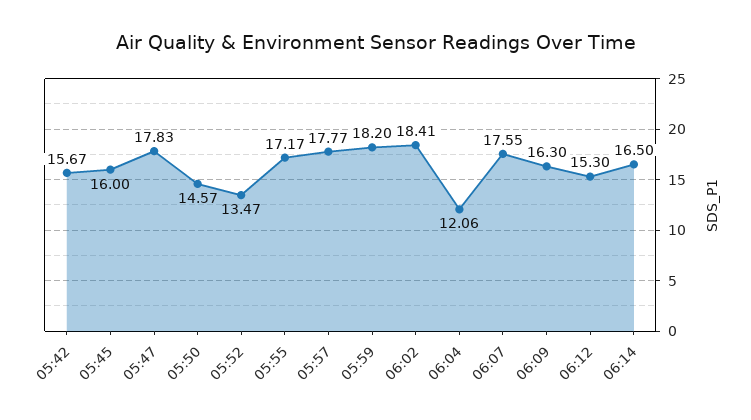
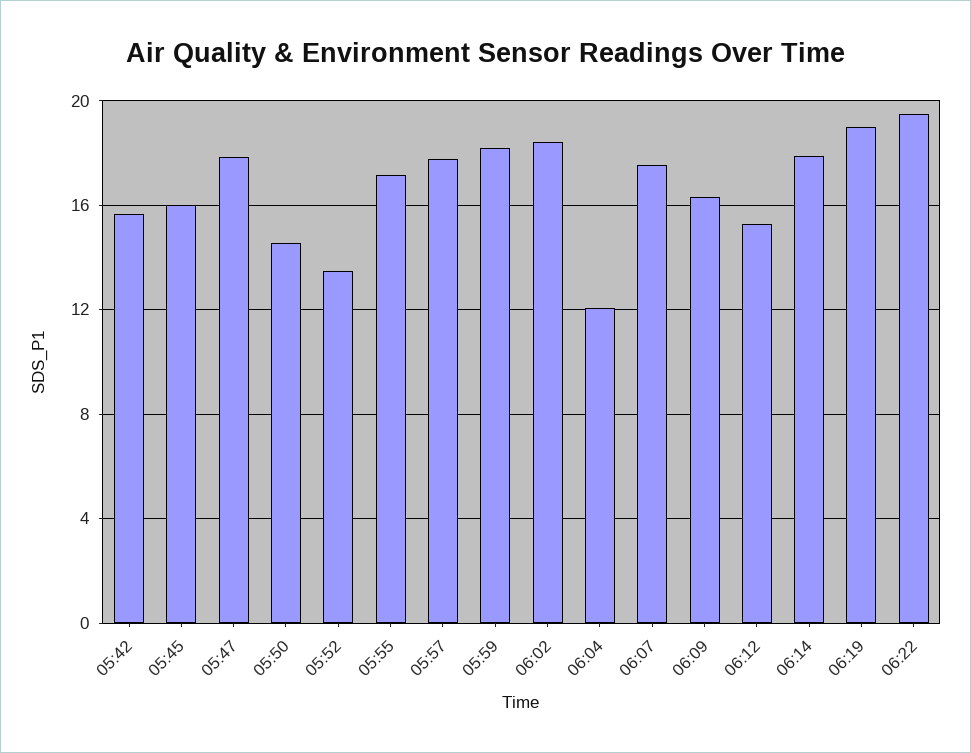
06:14: 16.5 -> 18
06:19: none -> 19
06:22: none -> 19.5

